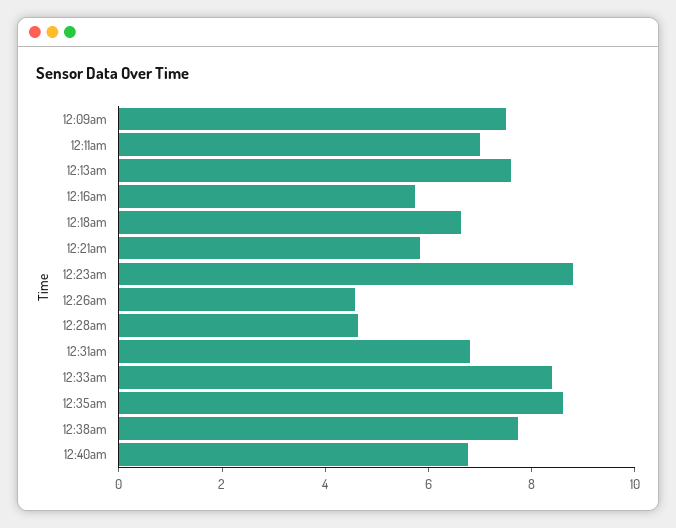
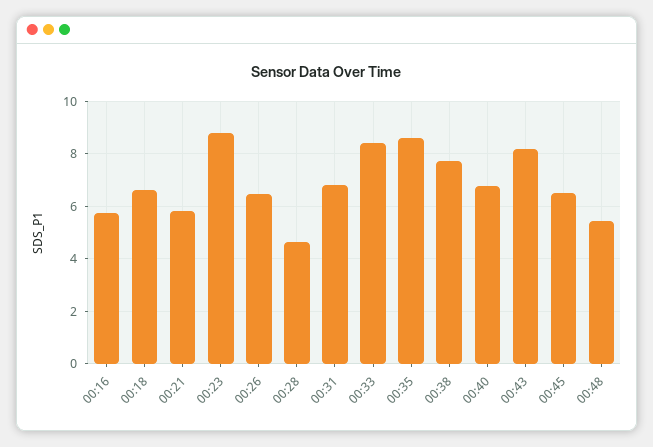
12:09am: 7.5 -> none
12:11am: 7 -> none
12:13am: 7.5 -> none
12:26am: 4.5 -> 6.5
00:43: none -> 8.25
00:45: none -> 6.5
00:48: none -> 5.5

